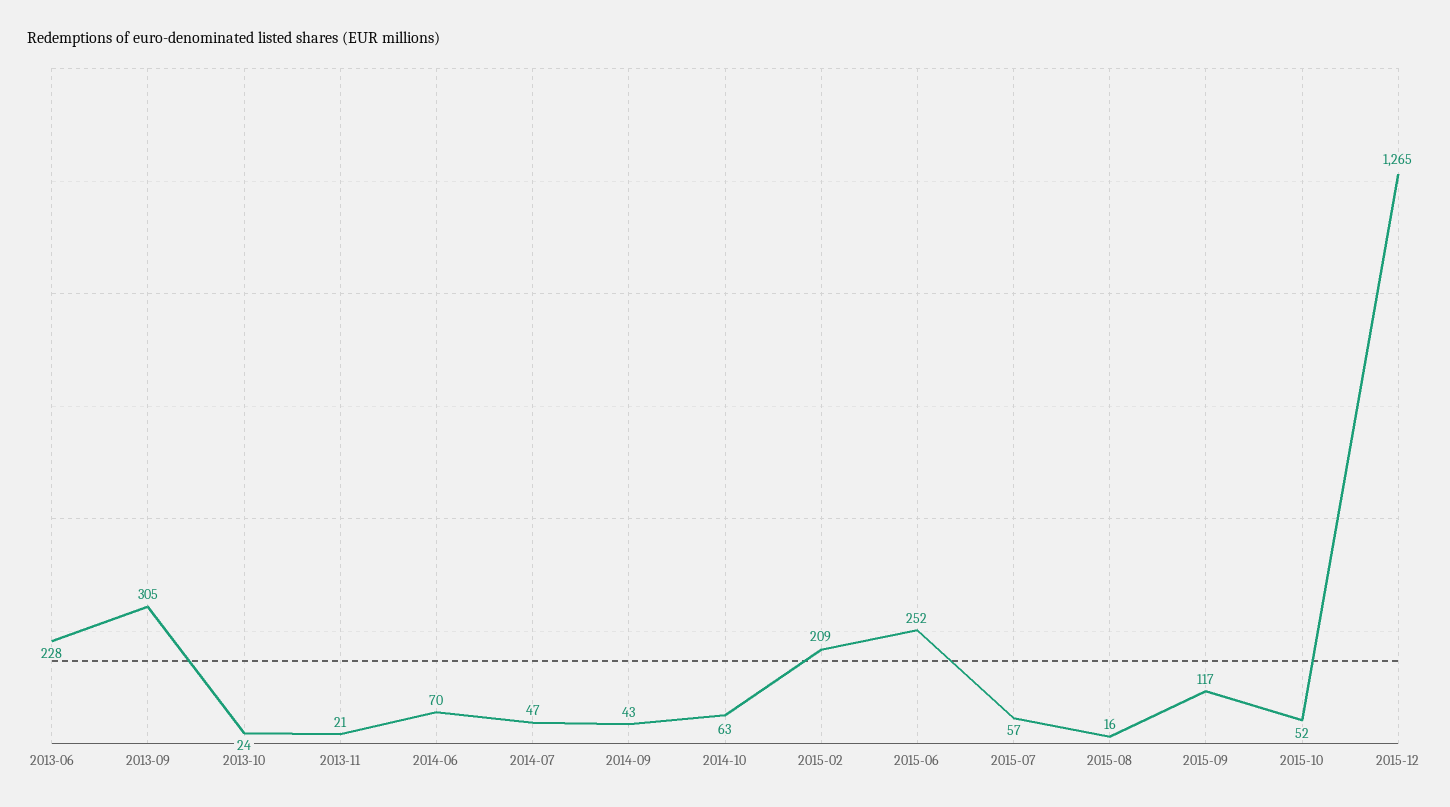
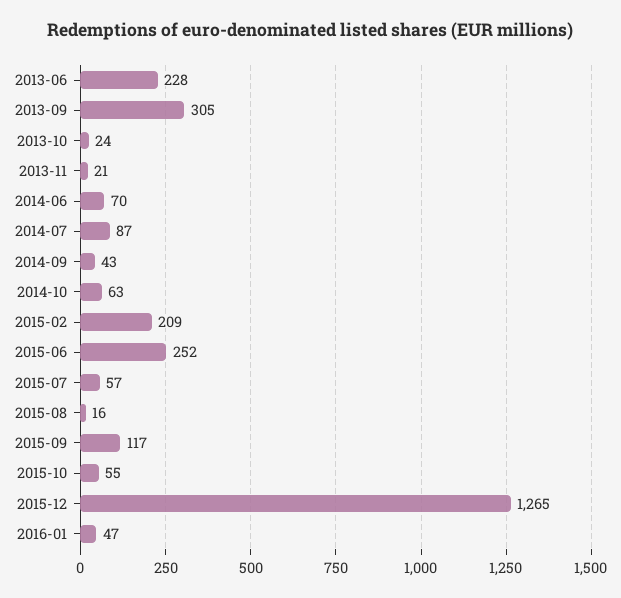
2014-07: 47 -> 87
2015-10: 52 -> 55
2016-01: none -> 47

